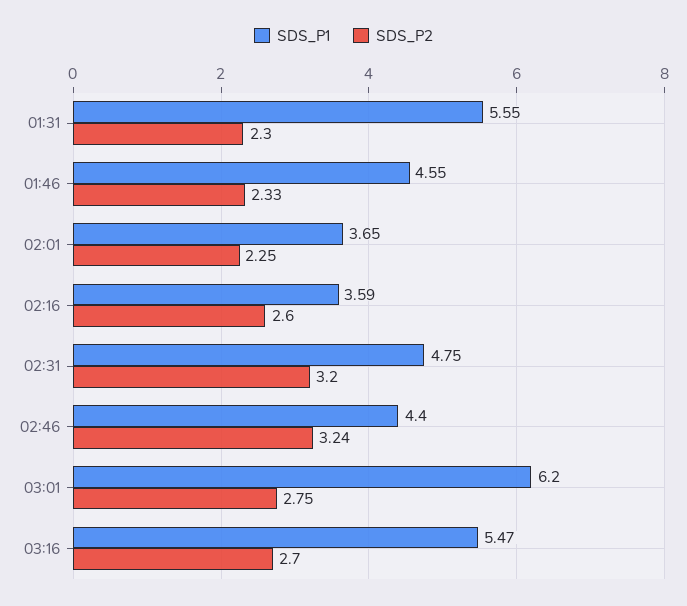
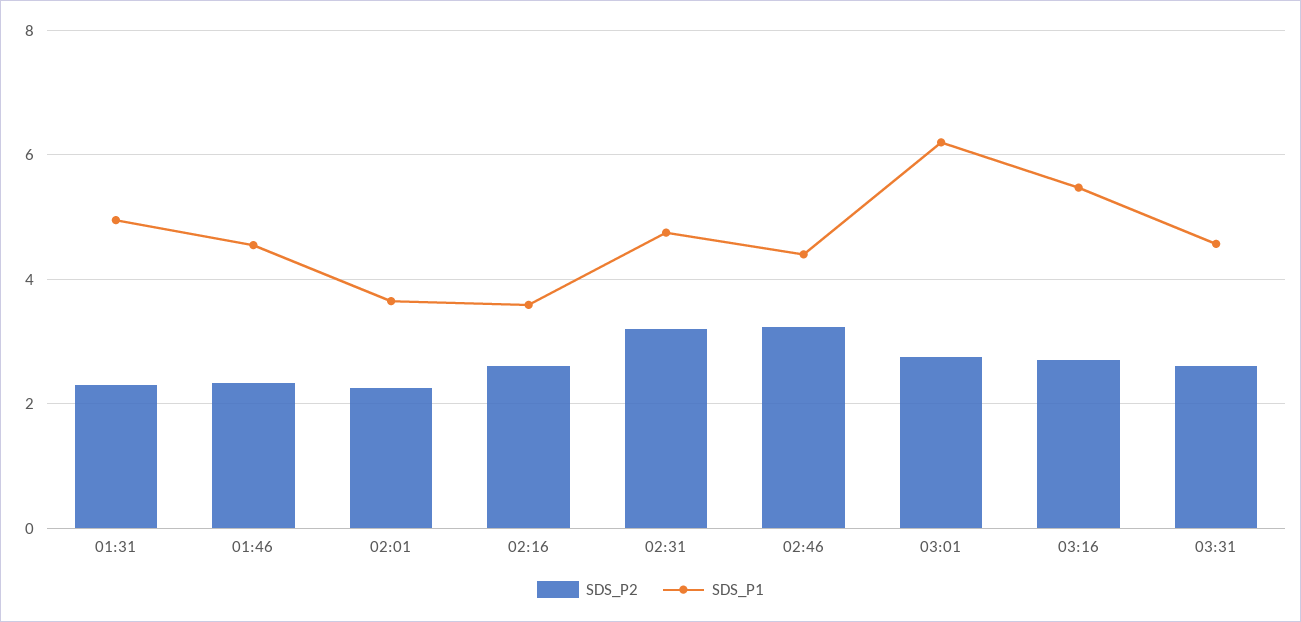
SDS_P1, 01:31: 5.55 -> 5
SDS_P2, 03:31: none -> 2.6
SDS_P1, 03:31: none -> 4.6

